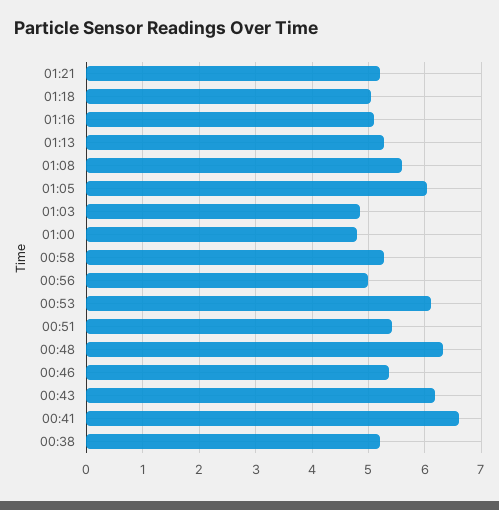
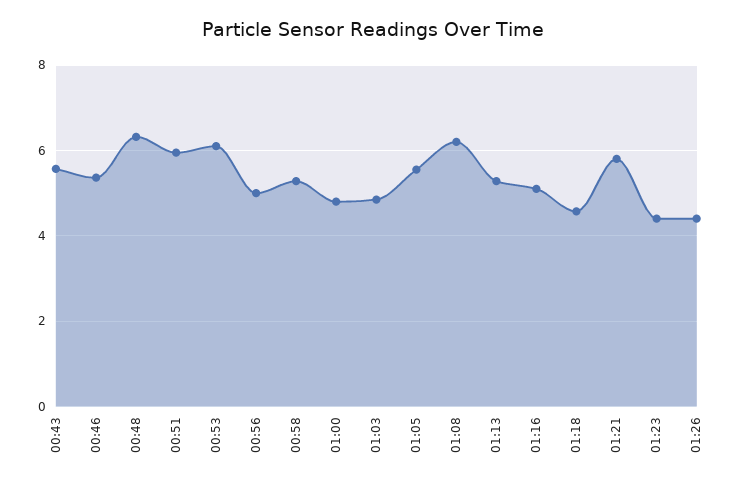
01:21: 5.2 -> 5.8
01:18: 5 -> 4.6
01:08: 5.6 -> 6.2
01:05: 6 -> 5.6
00:51: 5.4 -> 6
00:43: 6.2 -> 5.6
00:41: 6.6 -> none
00:38: 5.2 -> none
01:23: none -> 4.4
01:26: none -> 4.4

